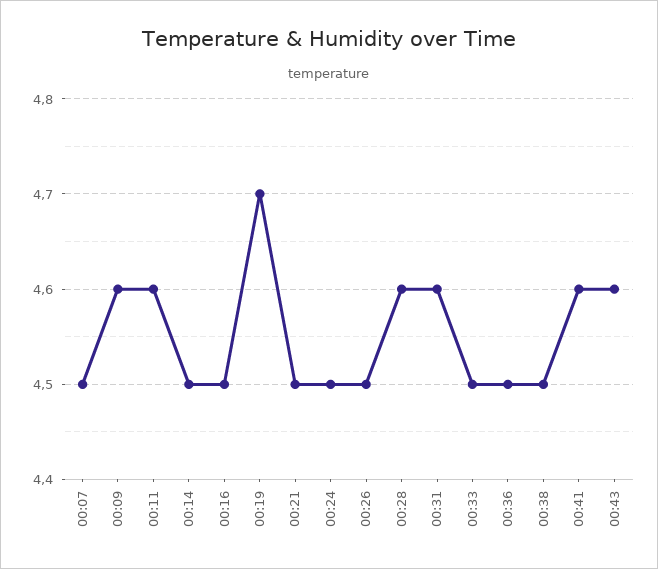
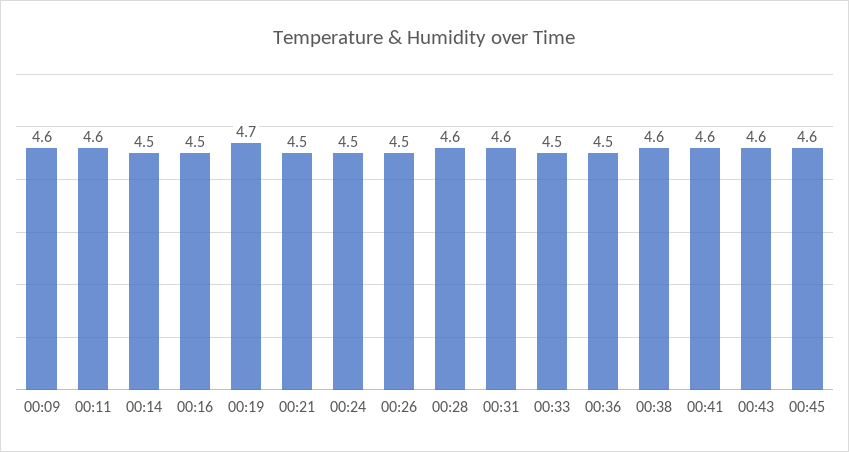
00:07: 4.5 -> none
00:38: 4.5 -> 4.6
00:45: none -> 4.6

